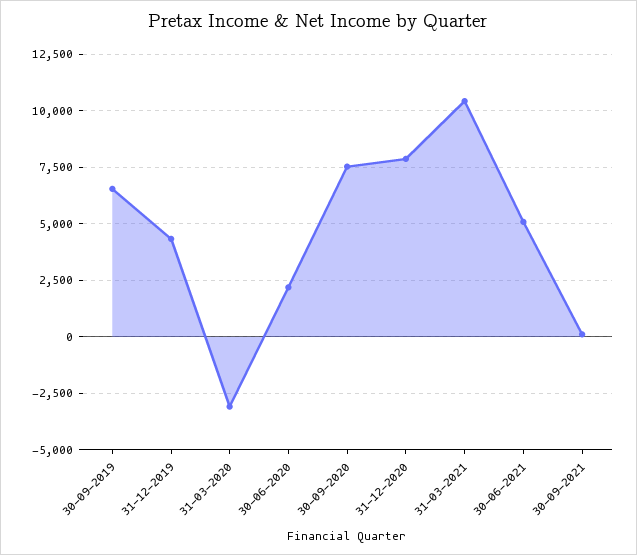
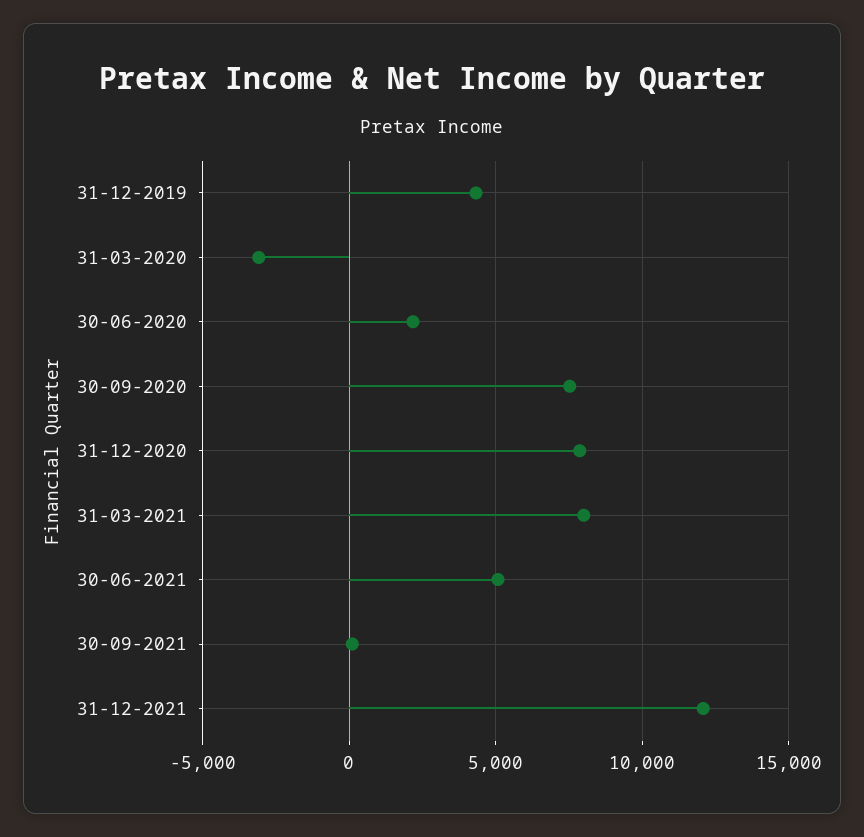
30-09-2019: 6500 -> none
31-03-2021: 10500 -> 8000
31-12-2021: none -> 12000

